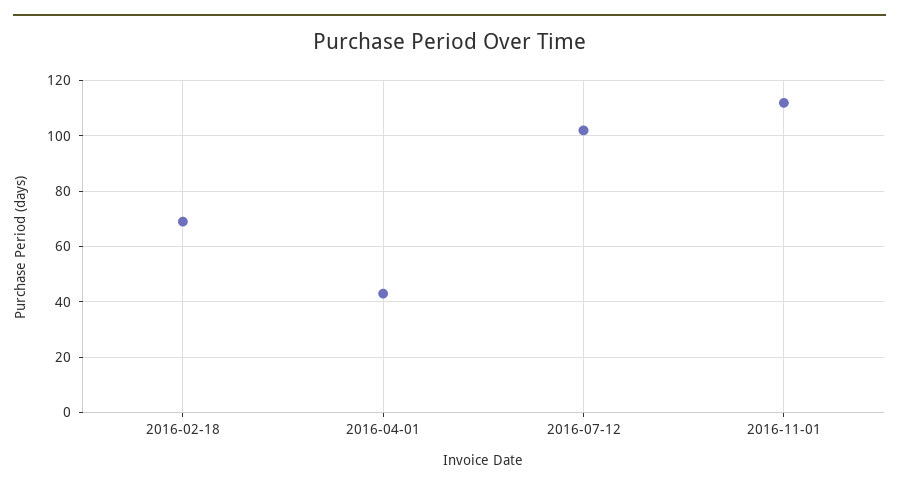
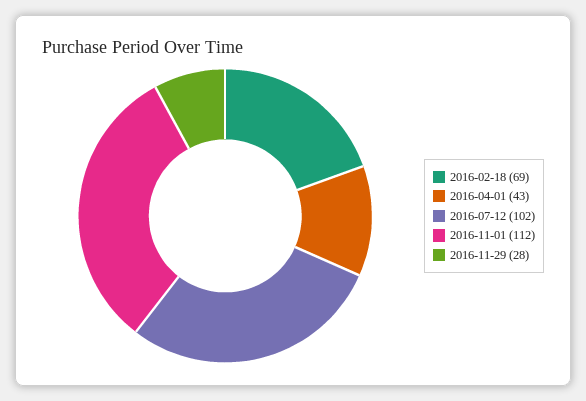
2016-11-29: none -> 28

